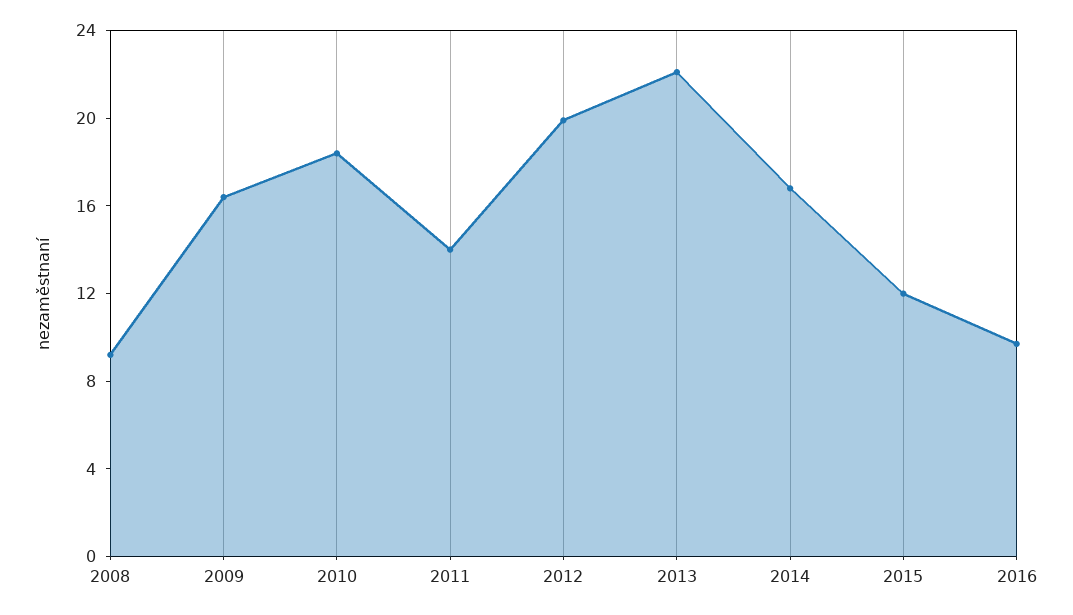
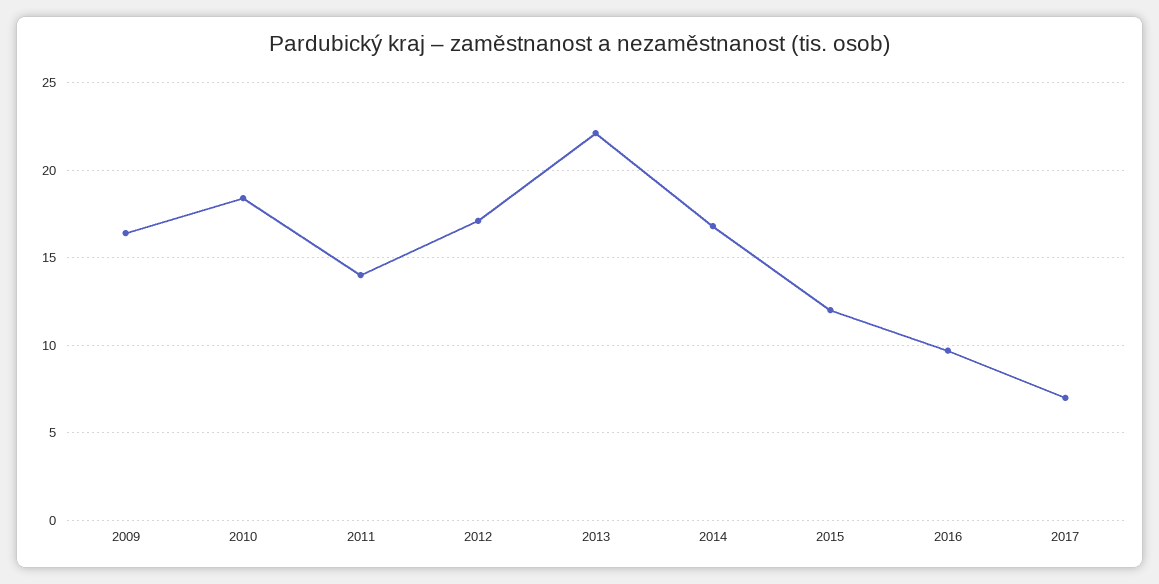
2008: 9 -> none
2012: 20 -> 17
2017: none -> 7

